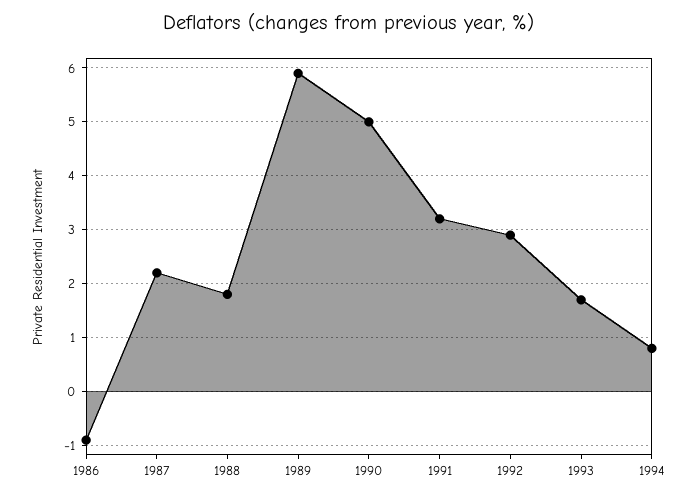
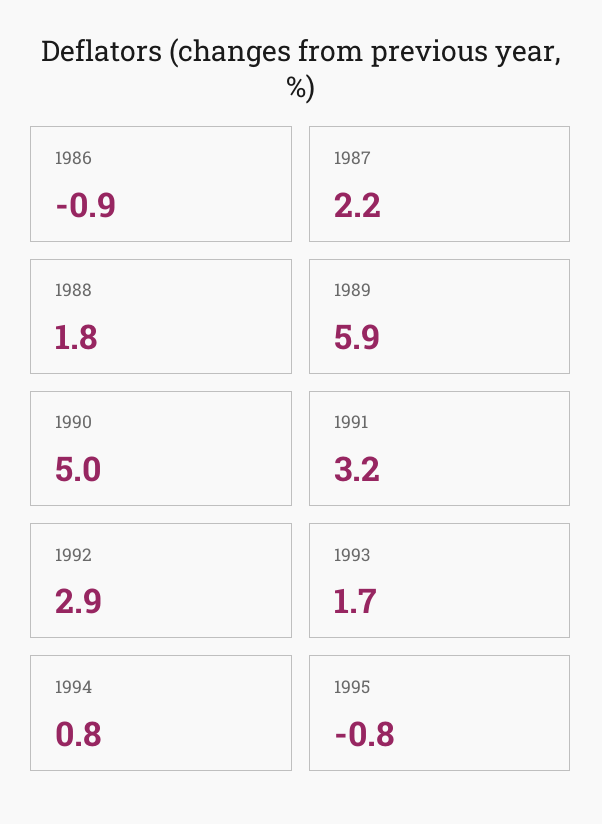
1995: none -> -0.8

